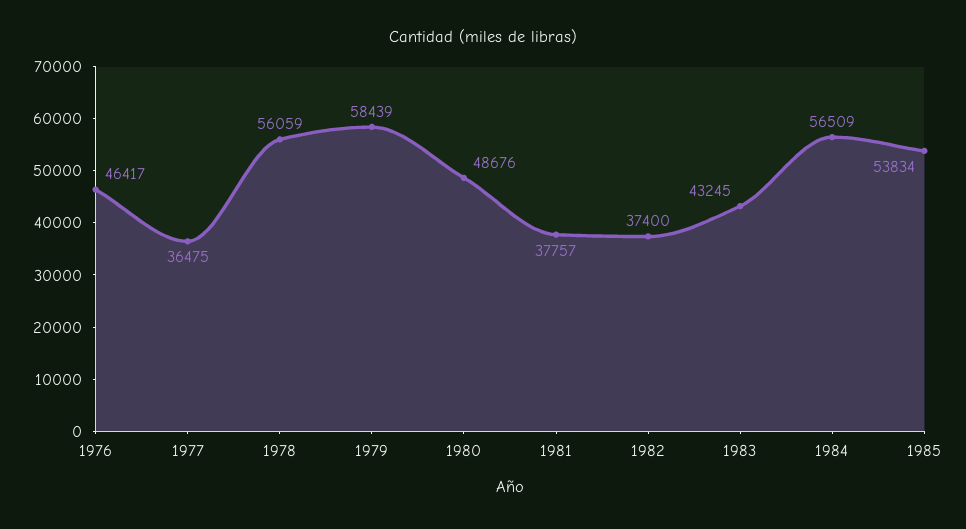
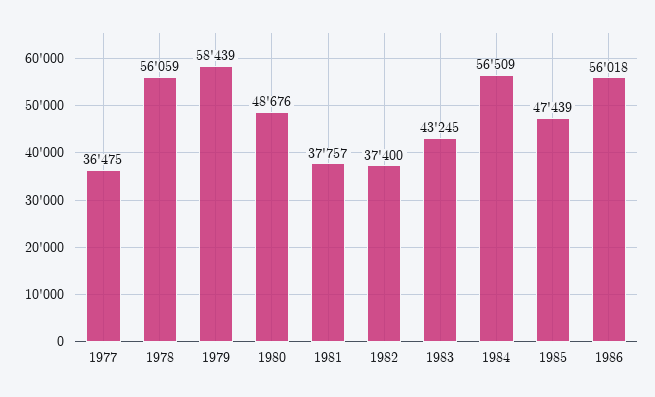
1976: 46417 -> none
1985: 53834 -> 47439
1986: none -> 56018

